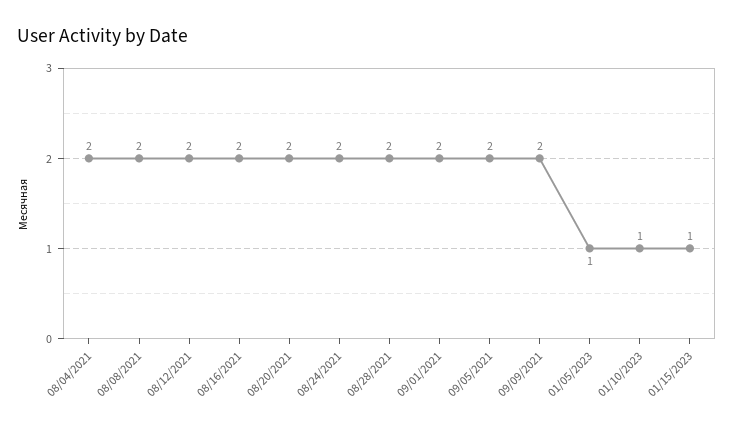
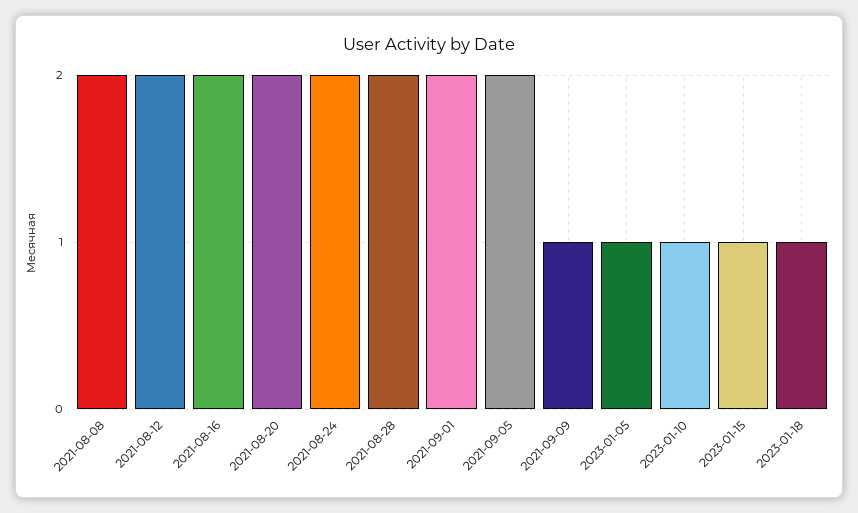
08/04/2021: 2 -> none
09/09/2021: 2 -> 1
2023-01-18: none -> 1

